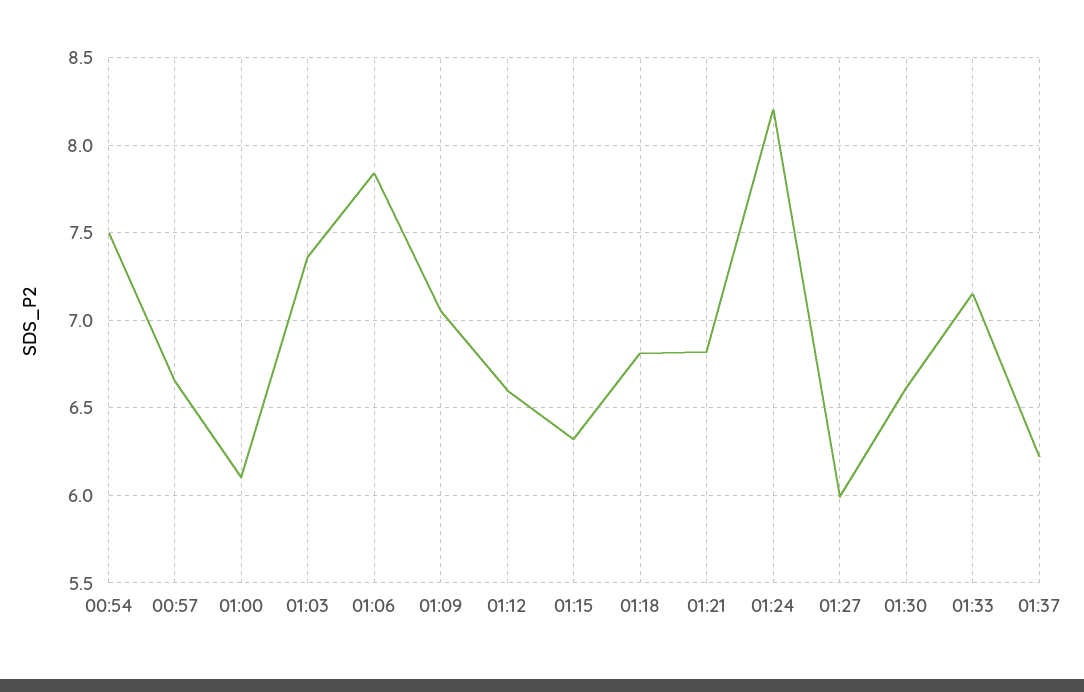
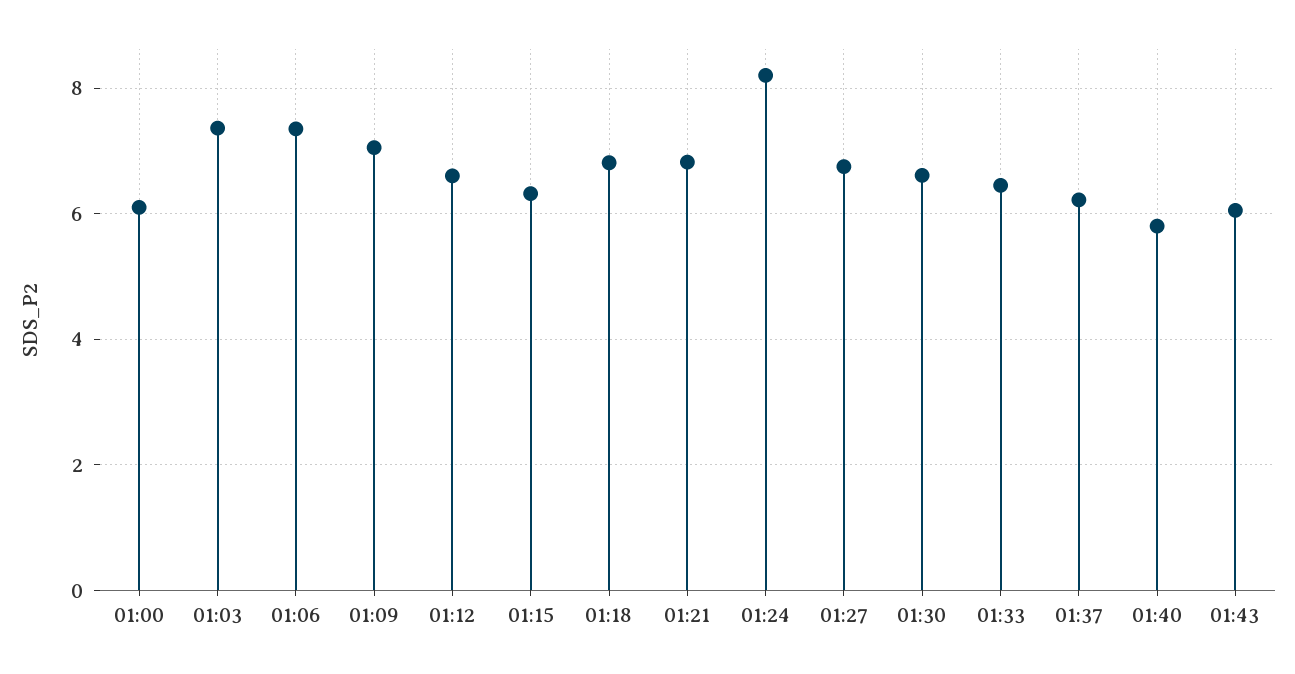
00:54: 7.5 -> none
00:57: 6.65 -> none
01:06: 7.85 -> 7.4
01:27: 6 -> 6.8
01:33: 7.15 -> 6.4
01:40: none -> 5.8
01:43: none -> 6

